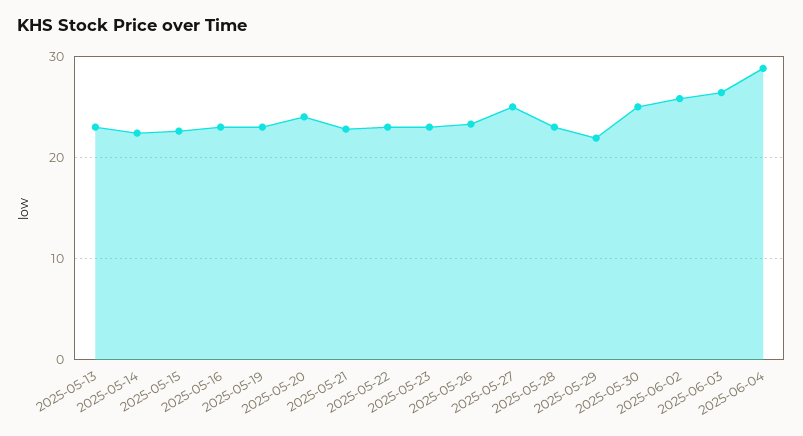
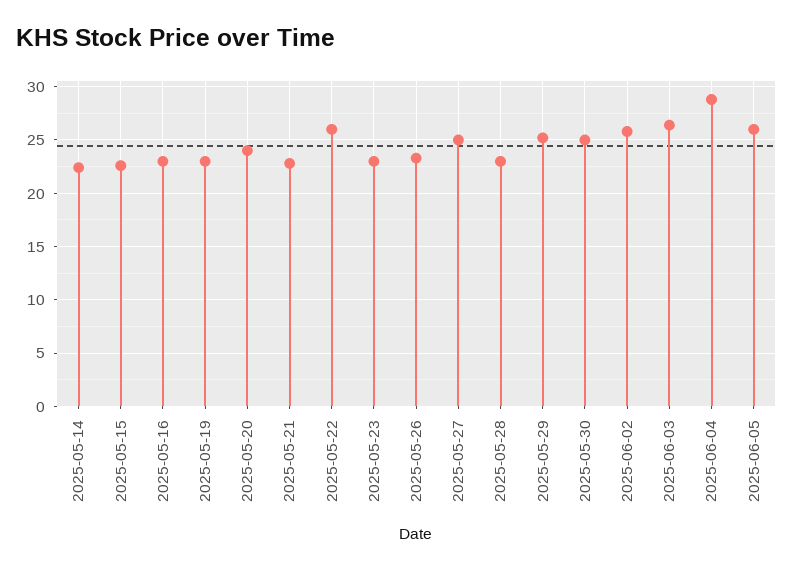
2025-05-13: 23 -> none
2025-05-22: 23 -> 26
2025-05-29: 22 -> 25
2025-06-05: none -> 26

